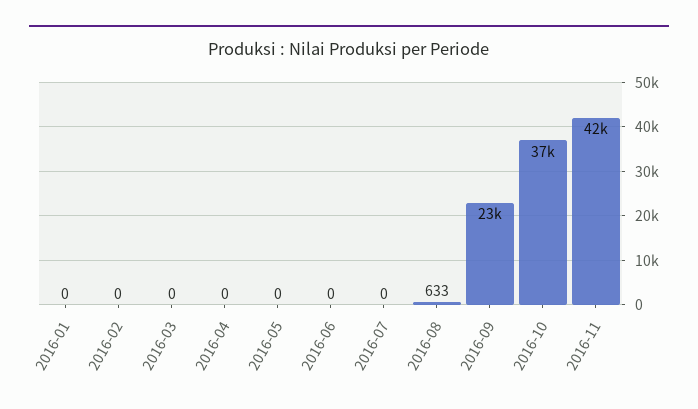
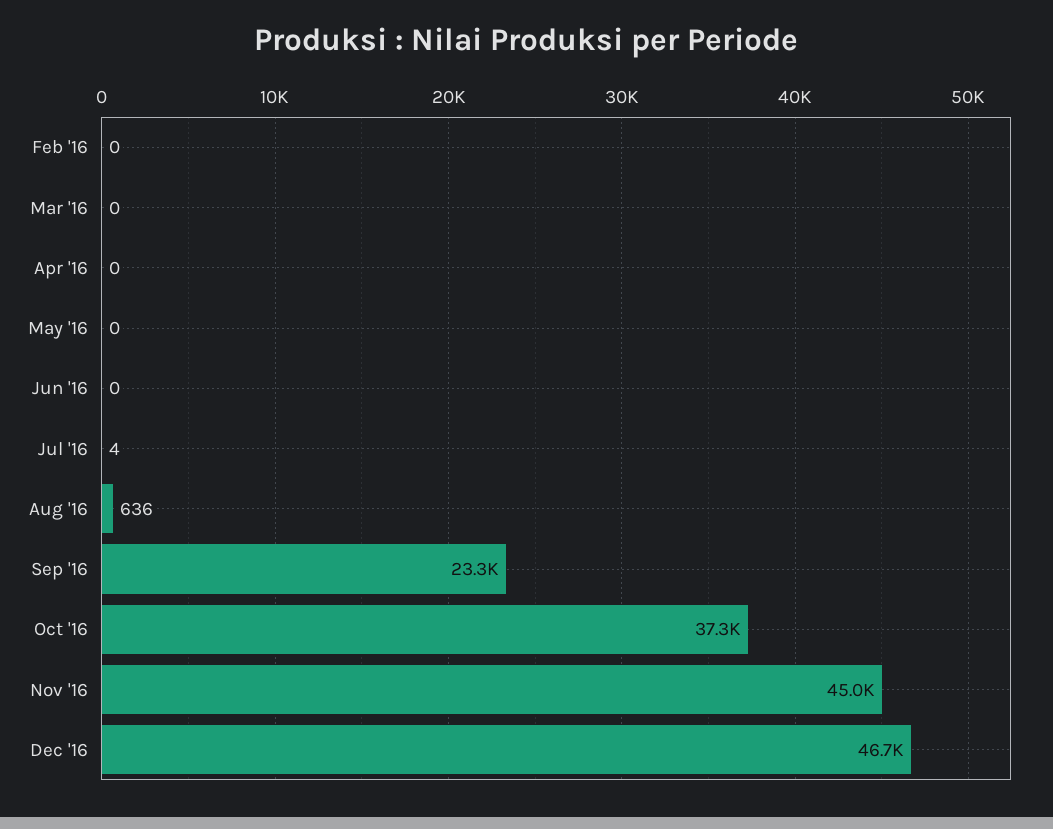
2016-01: 0 -> none
2016-07: 0 -> 4
2016-08: 633 -> 636
2016-11: 42000 -> 45000
Dec '16: none -> 46700

